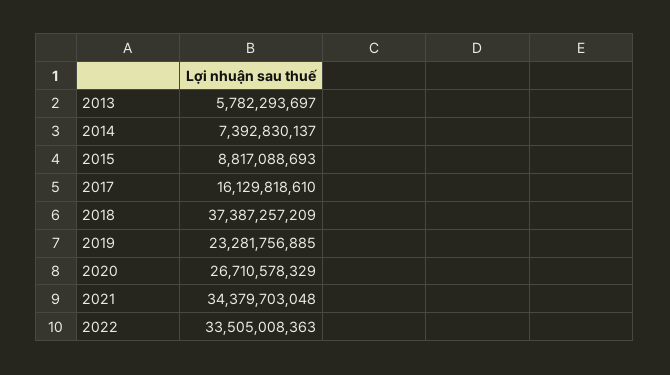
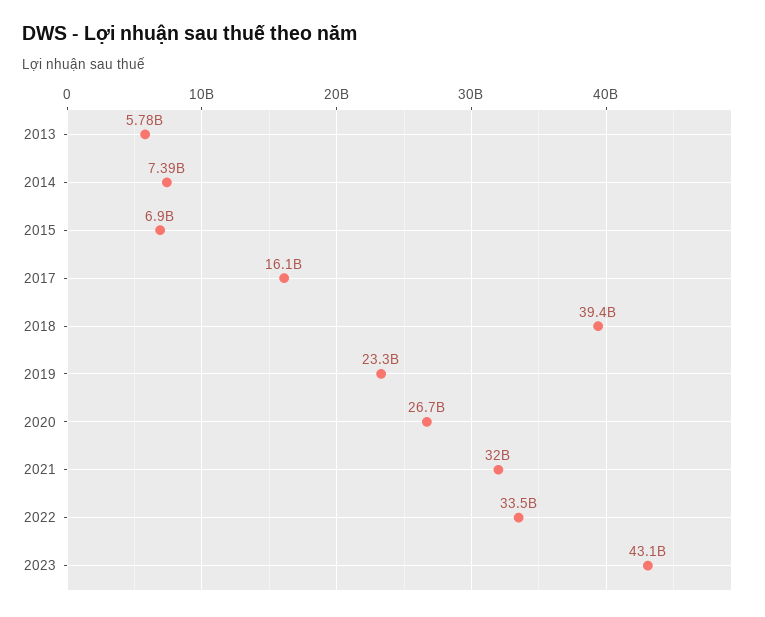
2015: 8817088693 -> 6900000000
2018: 37387257209 -> 39400000000
2021: 34379703048 -> 32000000000
2023: none -> 43100000000

